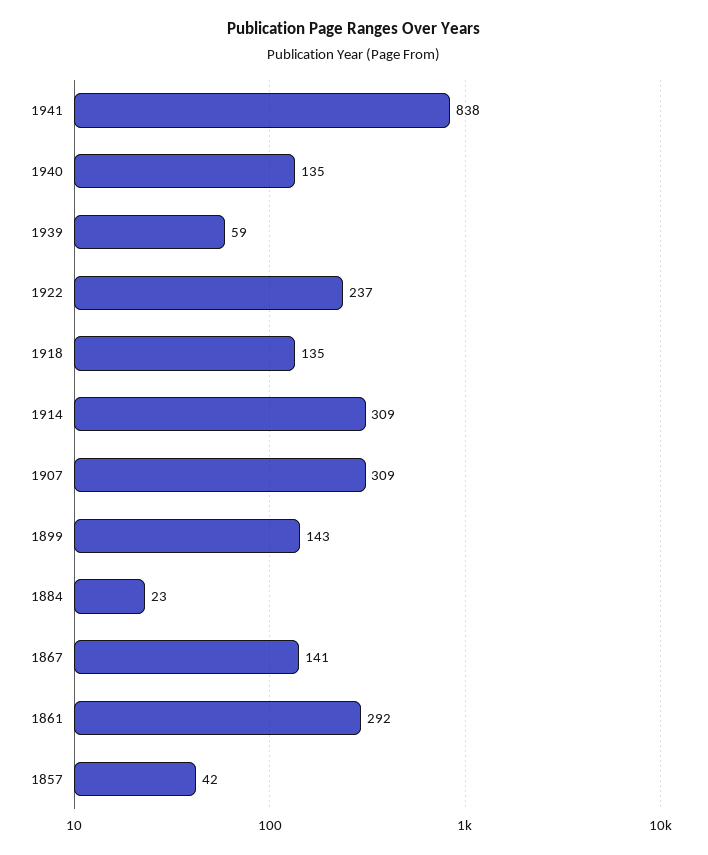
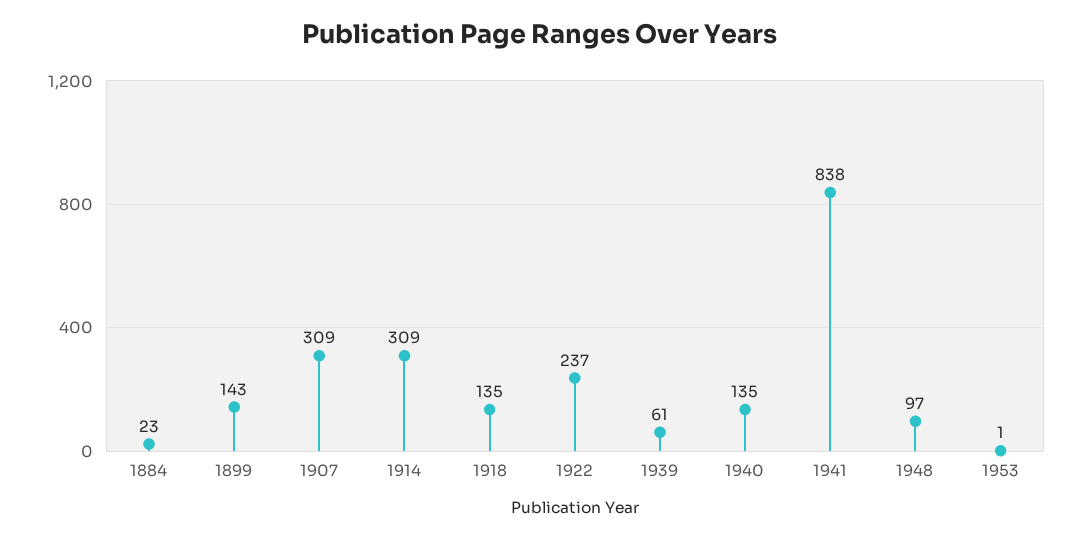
1939: 59 -> 61
1867: 141 -> none
1861: 292 -> none
1857: 42 -> none
1948: none -> 97
1953: none -> 1

